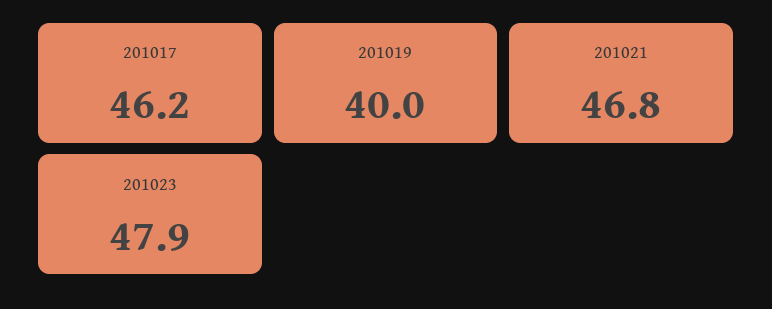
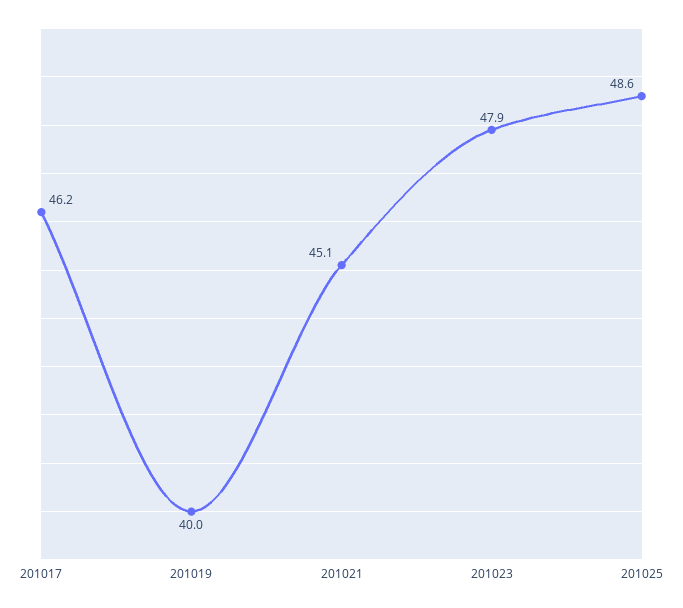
201021: 46.8 -> 45.1
201025: none -> 48.6

